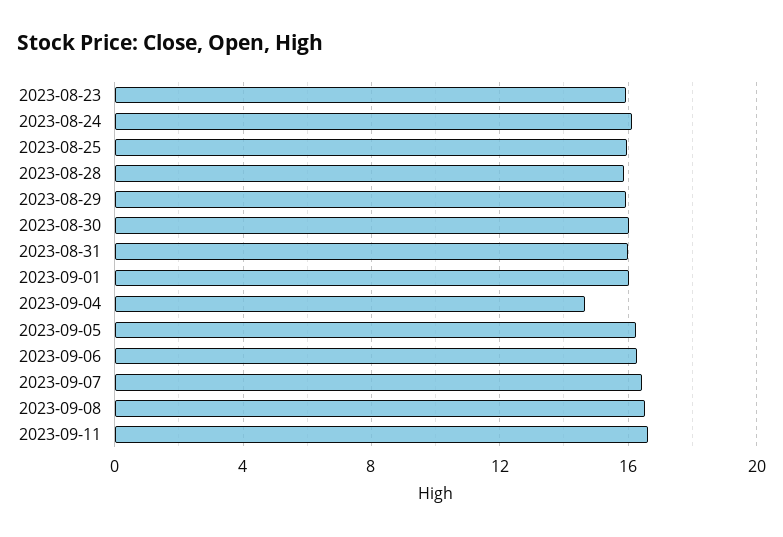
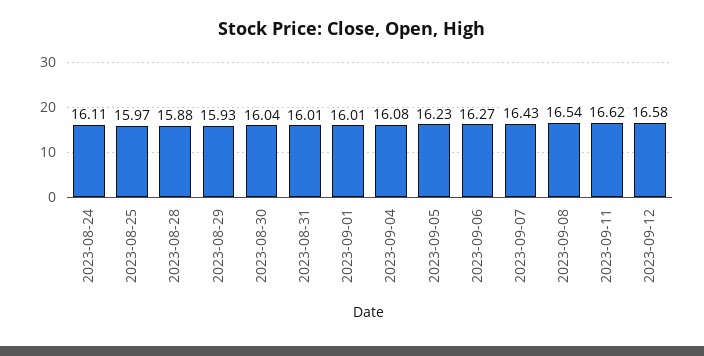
2023-08-23: 16 -> none
2023-09-04: 14.5 -> 16.08
2023-09-12: none -> 16.58

